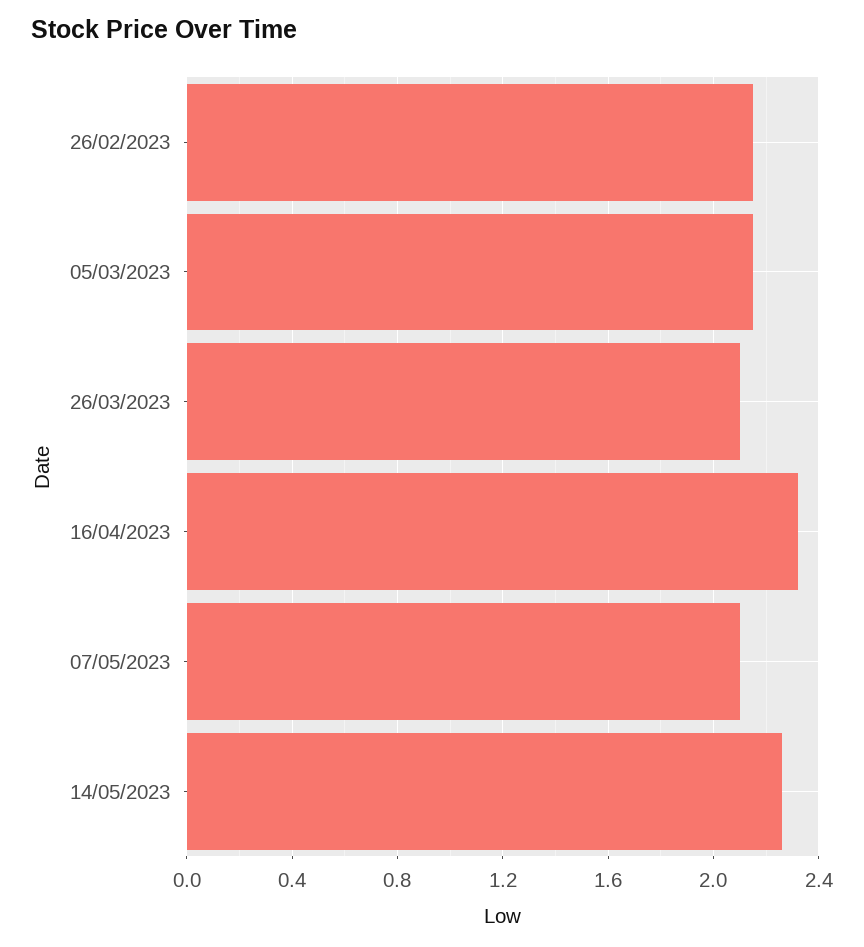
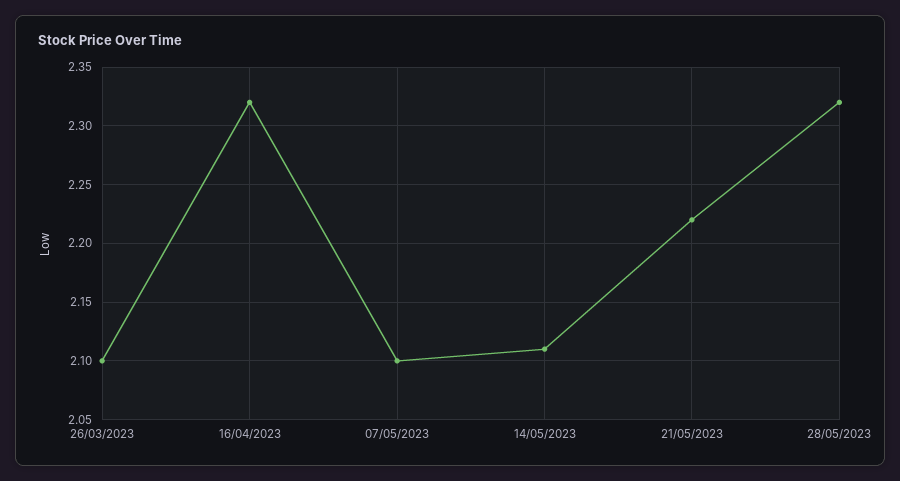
26/02/2023: 2.15 -> none
05/03/2023: 2.15 -> none
14/05/2023: 2.25 -> 2.11
21/05/2023: none -> 2.22
28/05/2023: none -> 2.32

